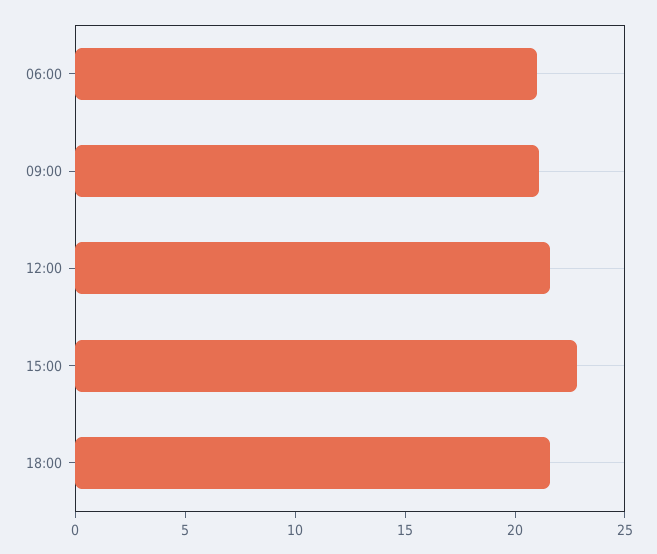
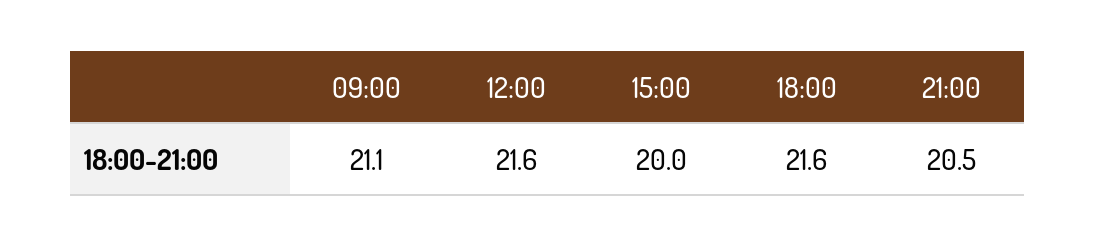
06:00: 21 -> none
15:00: 23 -> 20
21:00: none -> 20.5

